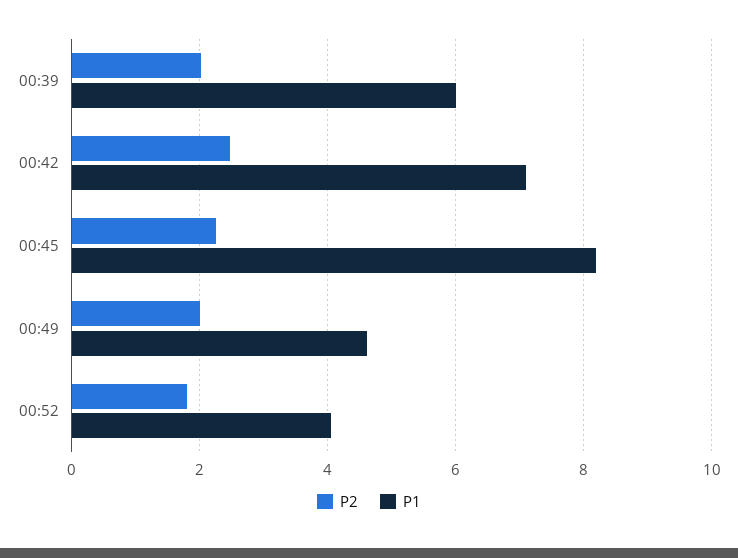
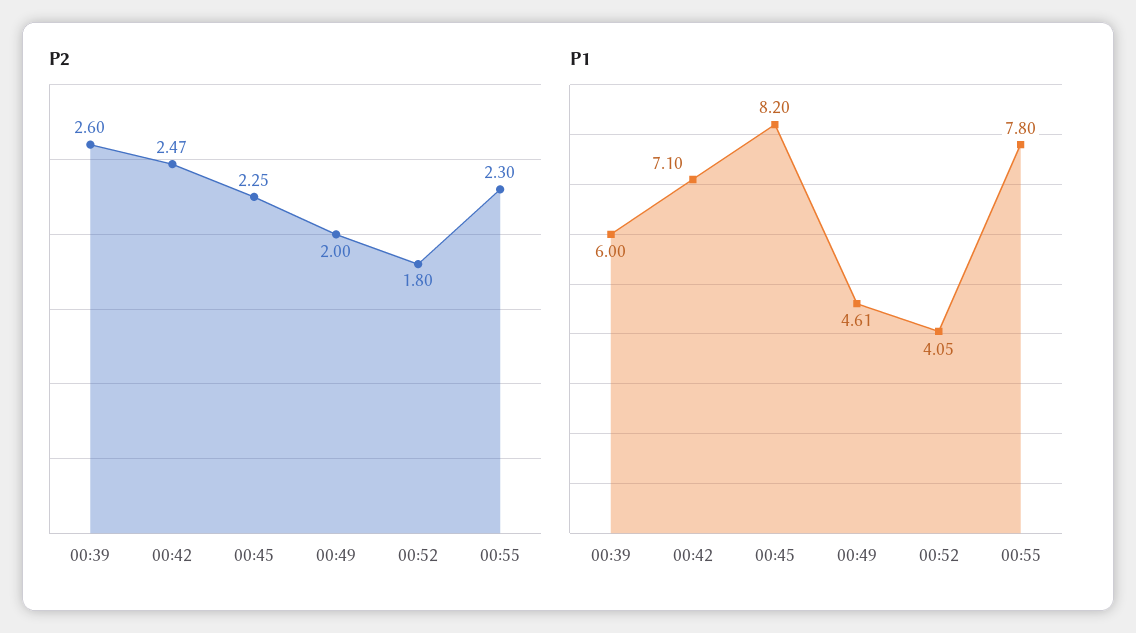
P2, 00:39: 2 -> 2.6
P2, 00:55: none -> 2.3
P1, 00:55: none -> 7.8

